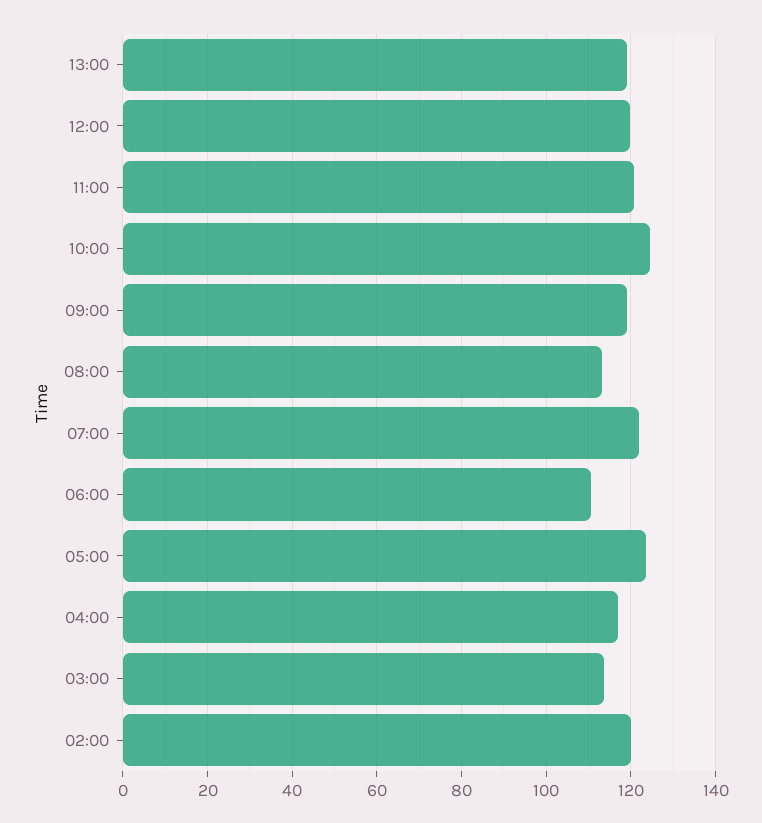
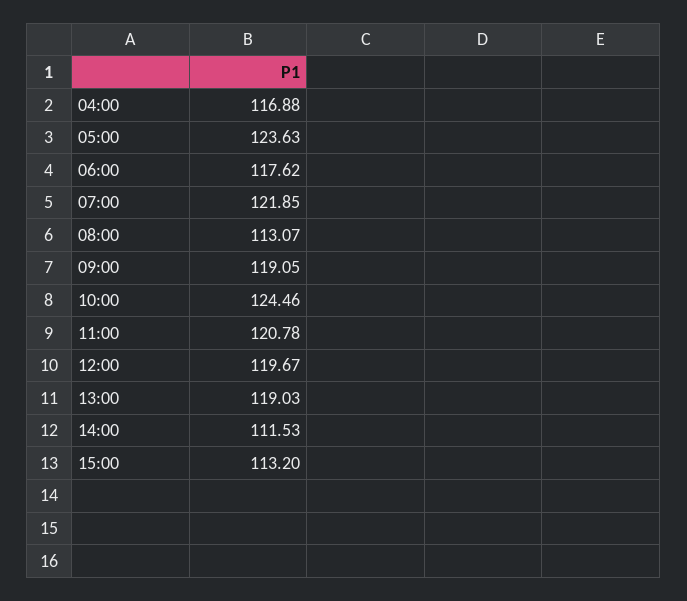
06:00: 110 -> 117.62
03:00: 114 -> none
02:00: 120 -> none
14:00: none -> 111.53
15:00: none -> 113.2

